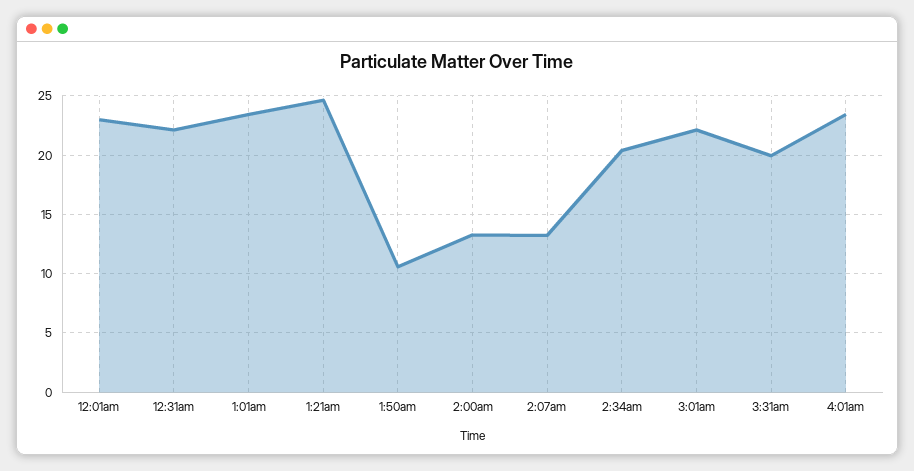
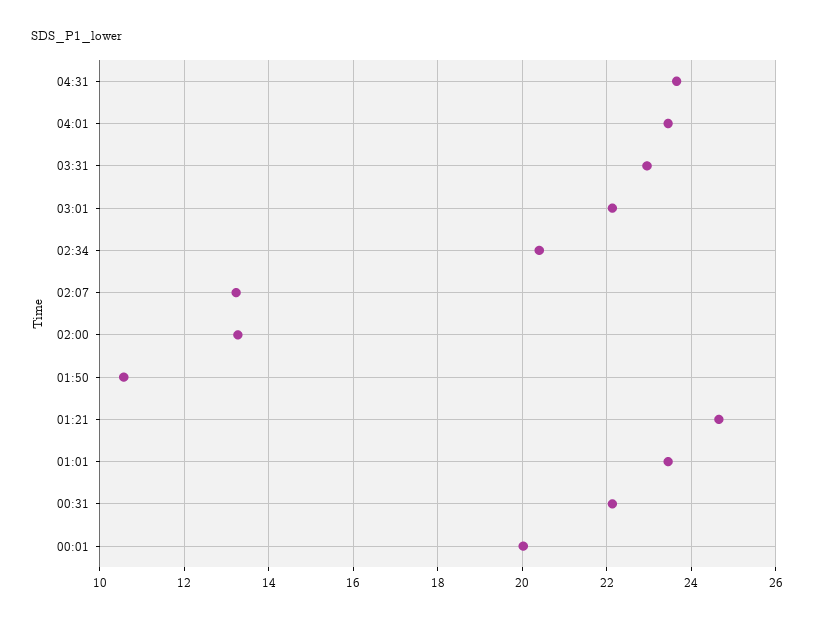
12:01am: 23 -> 20
3:31am: 20 -> 23
04:31: none -> 23.6

